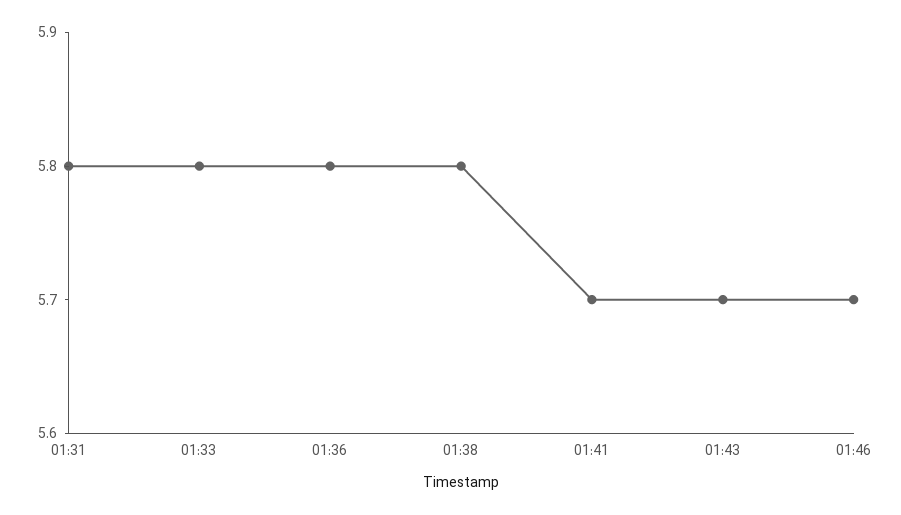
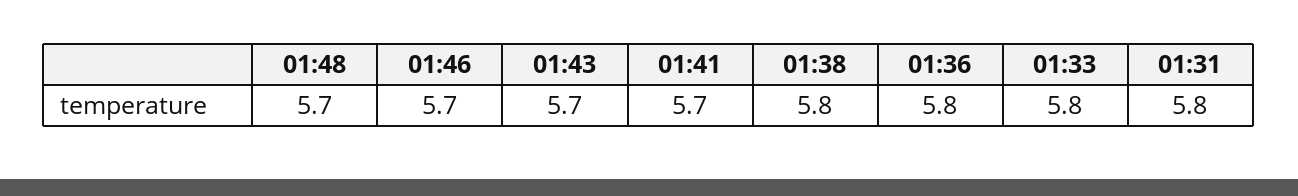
01:48: none -> 5.7

